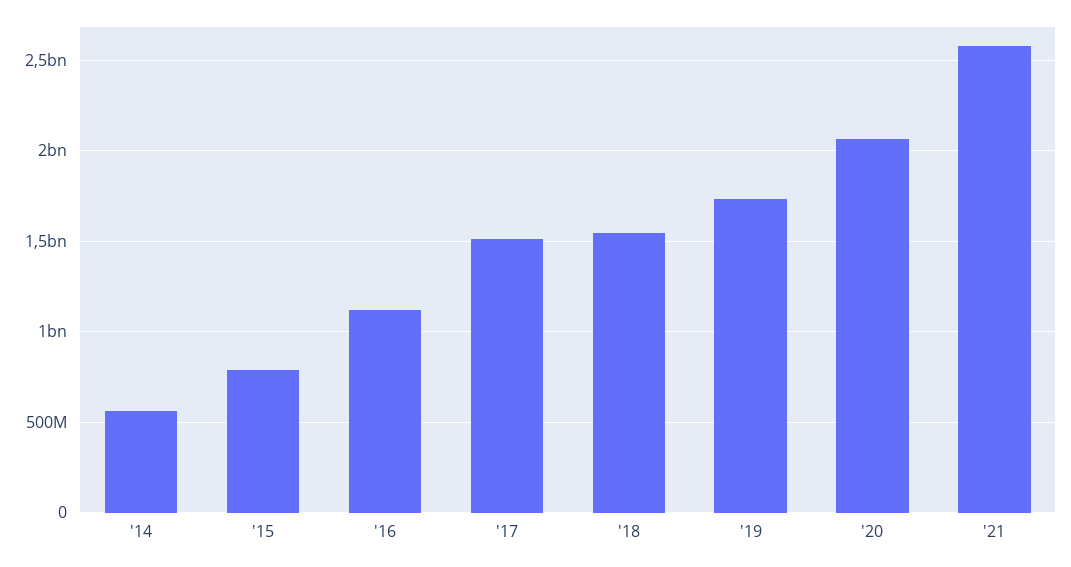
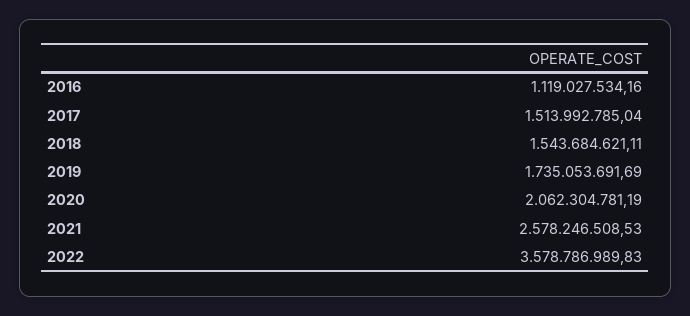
'14: 550000000 -> none
'15: 800000000 -> none
2022: none -> 3578786989.83

